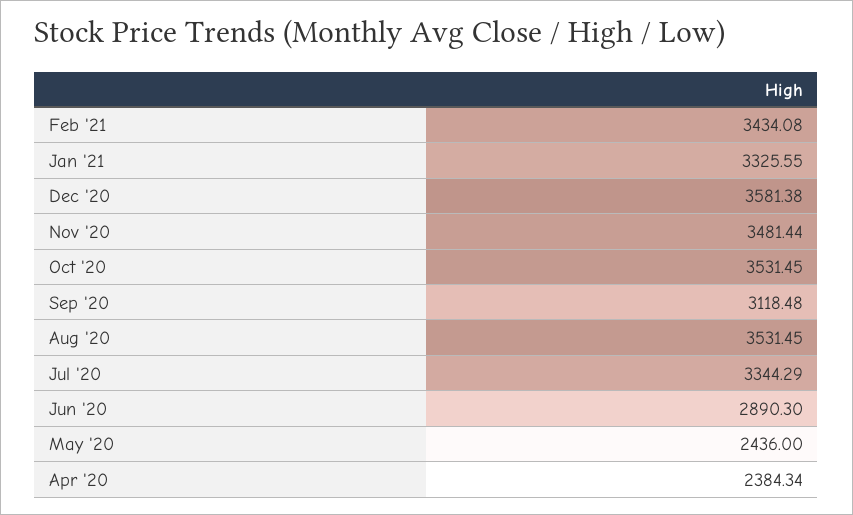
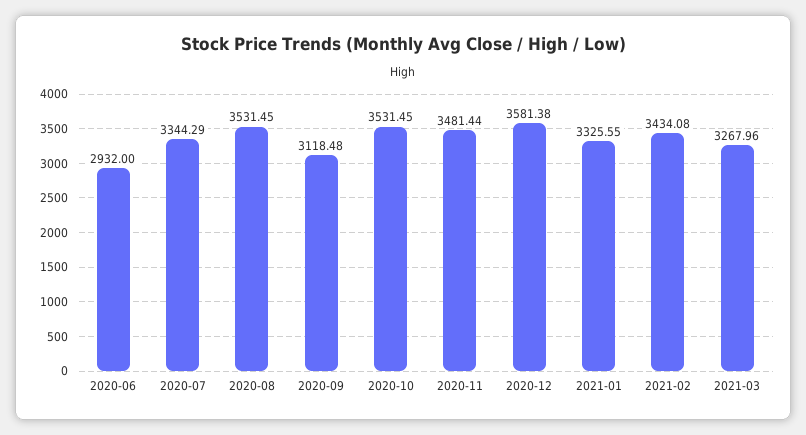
Jun '20: 2890.3 -> 2932
May '20: 2436 -> none
Apr '20: 2384.34 -> none
2021-03: none -> 3267.96

